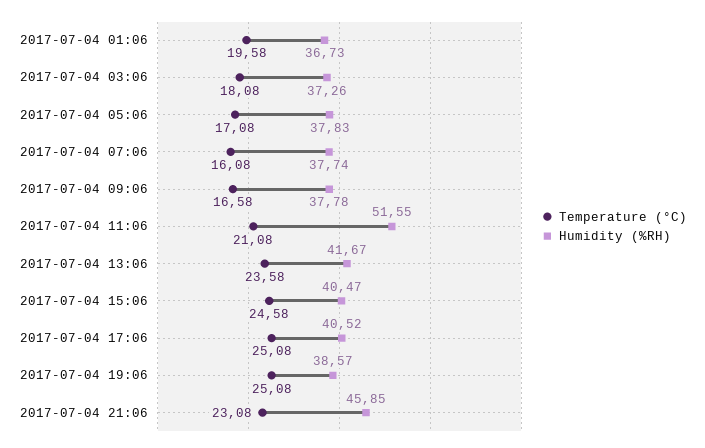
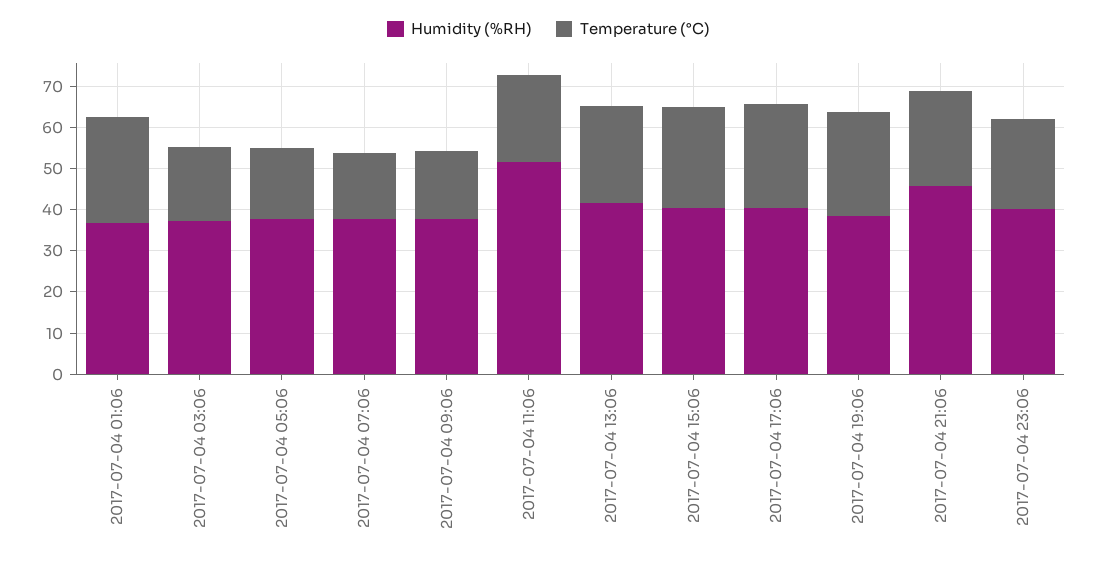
Temperature (°C), 2017-07-04 01:06: 19.58 -> 26
Humidity (%RH), 2017-07-04 23:06: none -> 40
Temperature (°C), 2017-07-04 23:06: none -> 22

